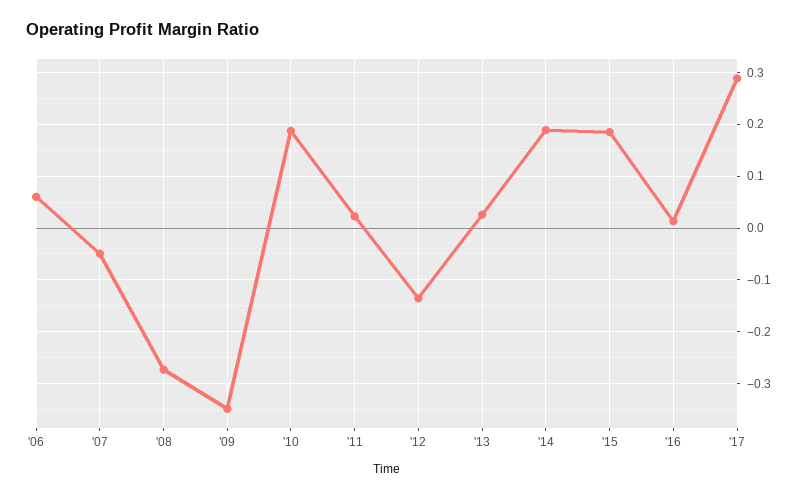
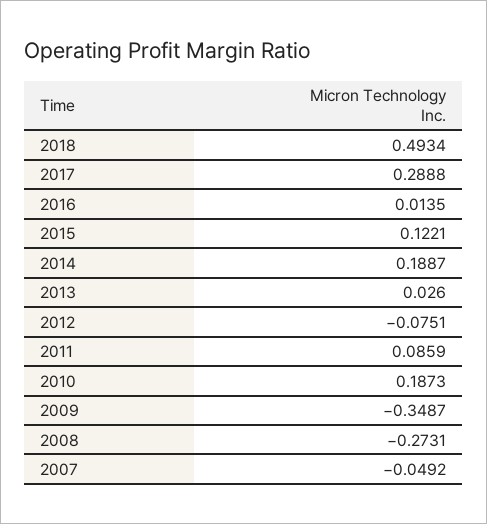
'06: 0.06 -> none
'11: 0.02 -> 0.0859
'12: -0.14 -> -0.0751
'15: 0.18 -> 0.1221
2018: none -> 0.4934

